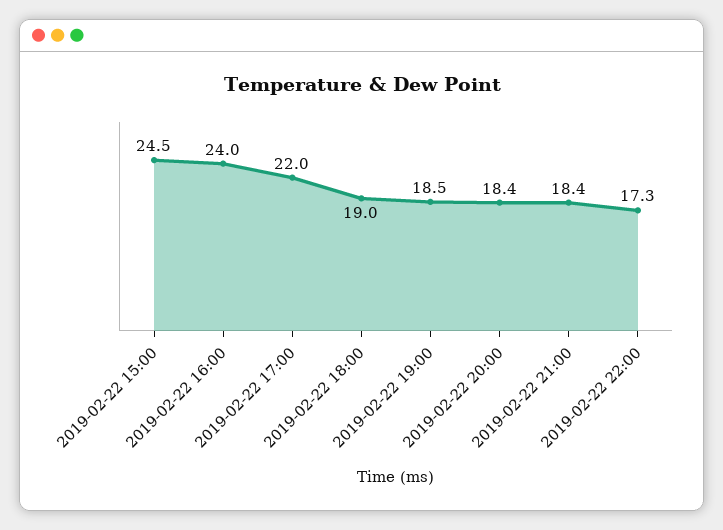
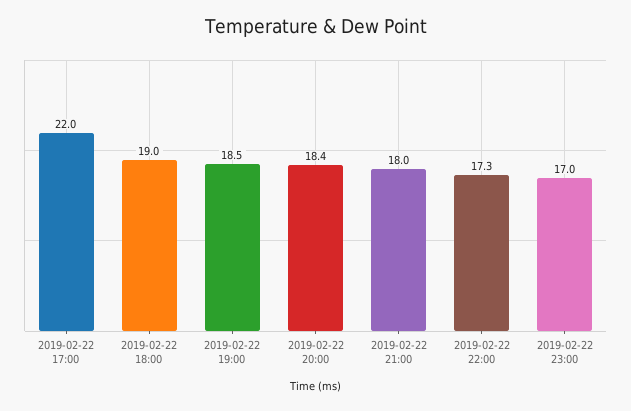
2019-02-22 15:00: 24.5 -> none
2019-02-22 16:00: 24 -> none
2019-02-22 21:00: 18.4 -> 18
2019-02-22 23:00: none -> 17

